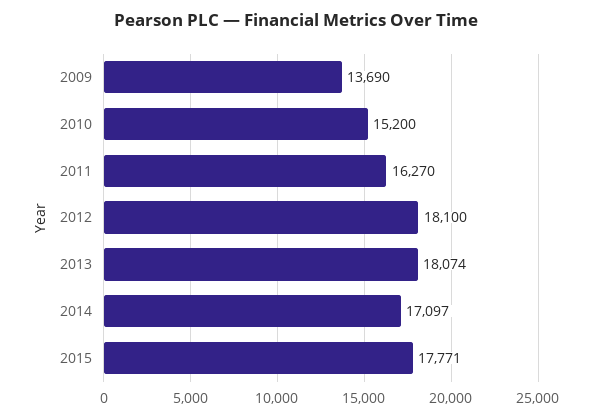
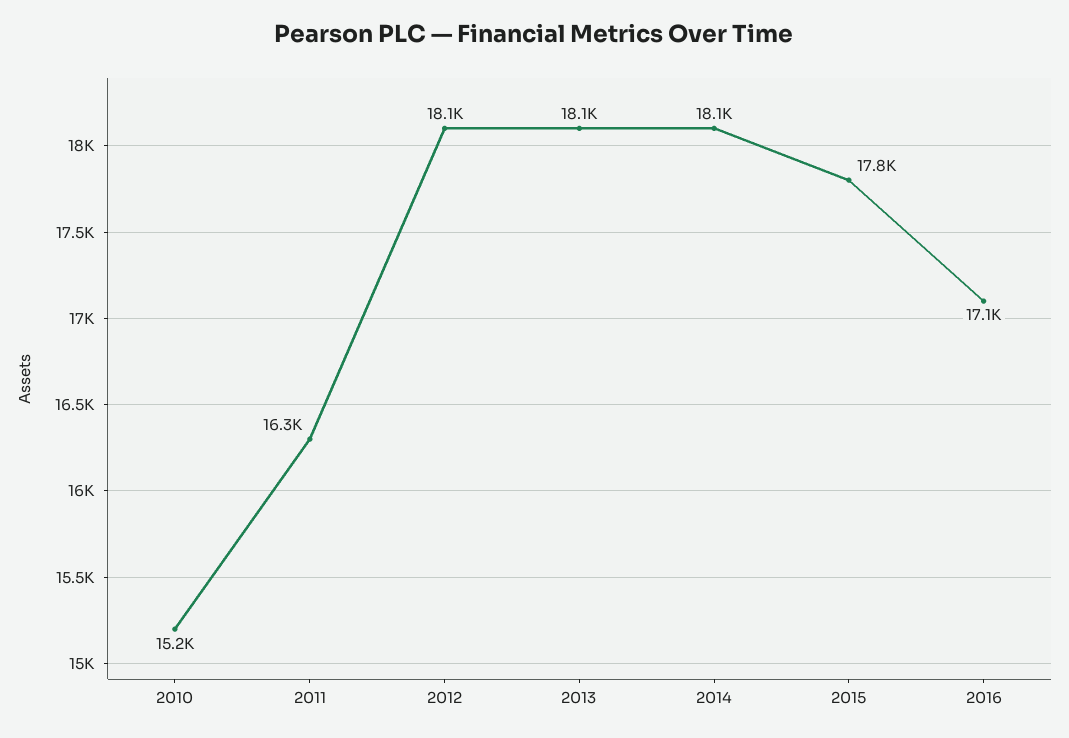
2009: 13690 -> none
2014: 17097 -> 18100
2016: none -> 17100

